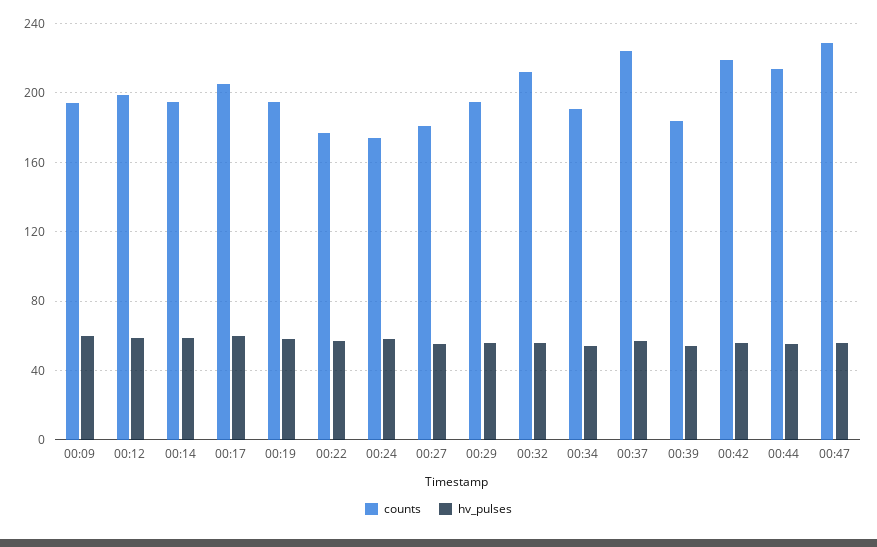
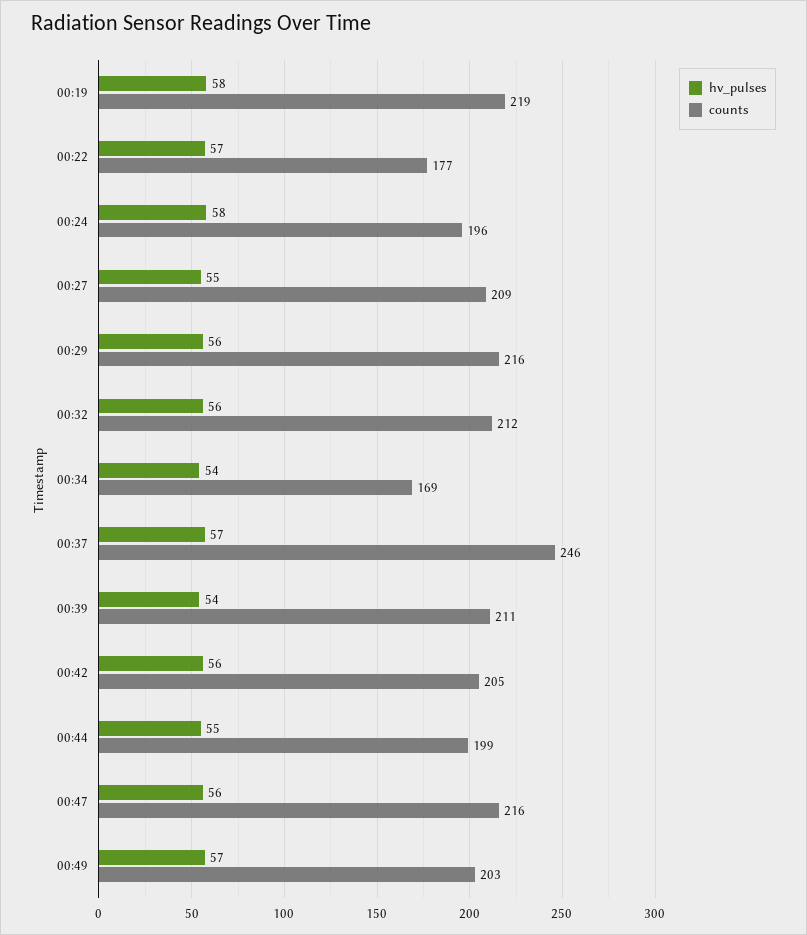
counts, 00:09: 195 -> none
hv_pulses, 00:09: 60 -> none
counts, 00:12: 200 -> none
hv_pulses, 00:12: 60 -> none
counts, 00:14: 195 -> none
hv_pulses, 00:14: 60 -> none
counts, 00:17: 205 -> none
hv_pulses, 00:17: 60 -> none
counts, 00:19: 195 -> 219
counts, 00:24: 175 -> 196
counts, 00:27: 180 -> 209
counts, 00:29: 195 -> 216
counts, 00:34: 190 -> 169
counts, 00:37: 225 -> 246
counts, 00:39: 185 -> 211
counts, 00:42: 220 -> 205
counts, 00:44: 215 -> 199
counts, 00:47: 230 -> 216
hv_pulses, 00:49: none -> 57
counts, 00:49: none -> 203

